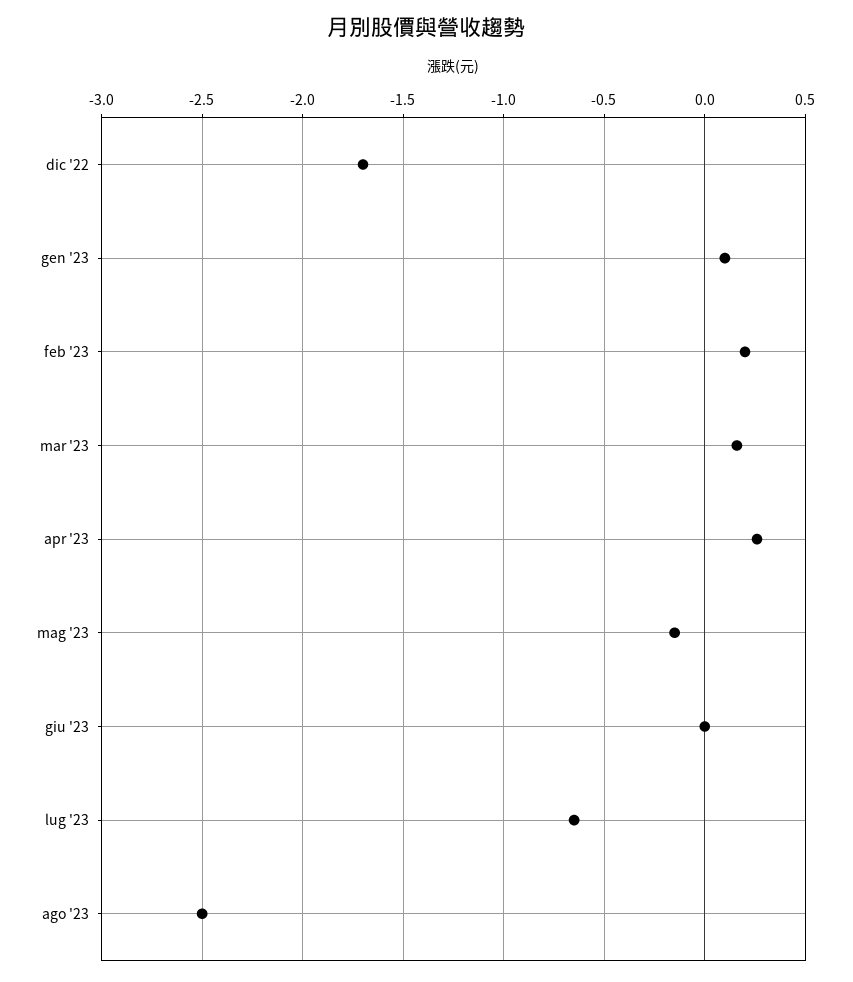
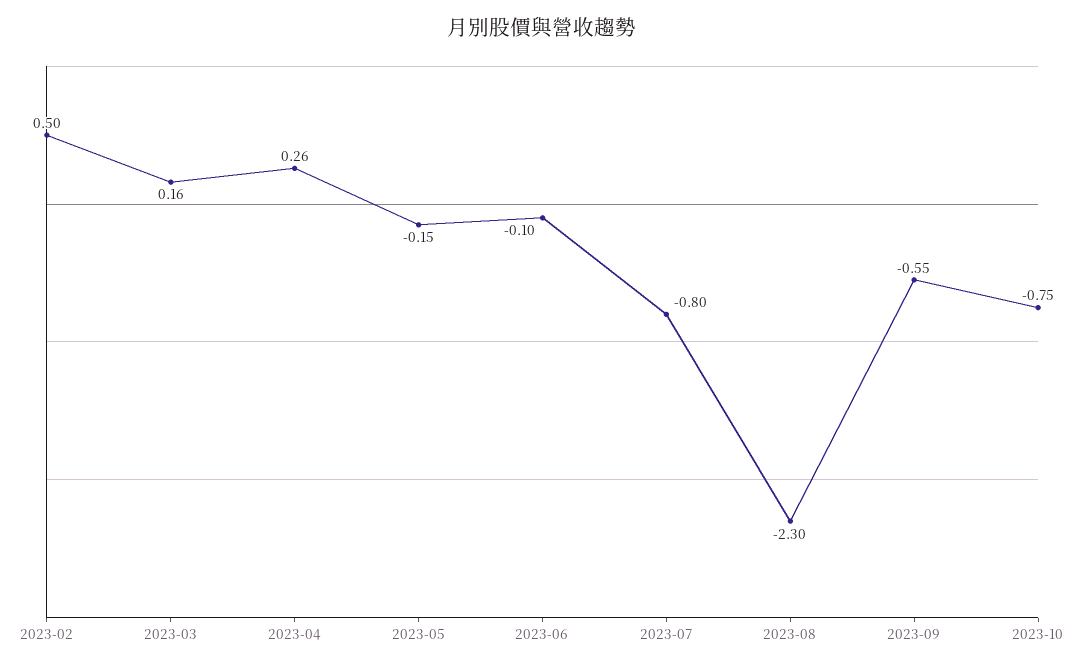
dic '22: -1.7 -> none
gen '23: 0.1 -> none
feb '23: 0.2 -> 0.5
giu '23: 0 -> -0.1
lug '23: -0.65 -> -0.8
ago '23: -2.5 -> -2.3
2023-09: none -> -0.55
2023-10: none -> -0.75

